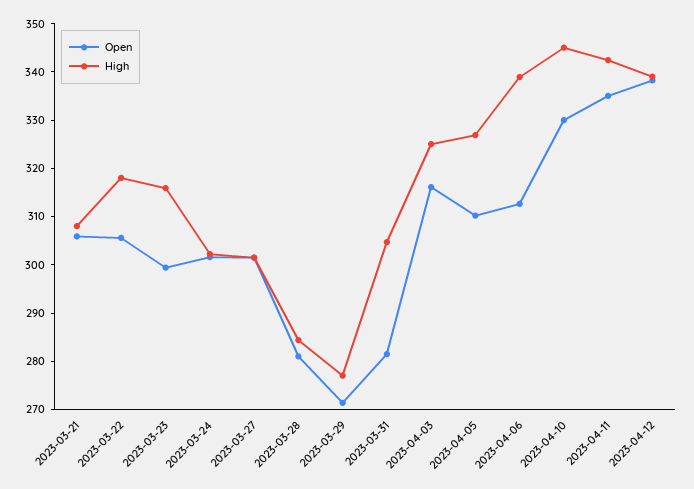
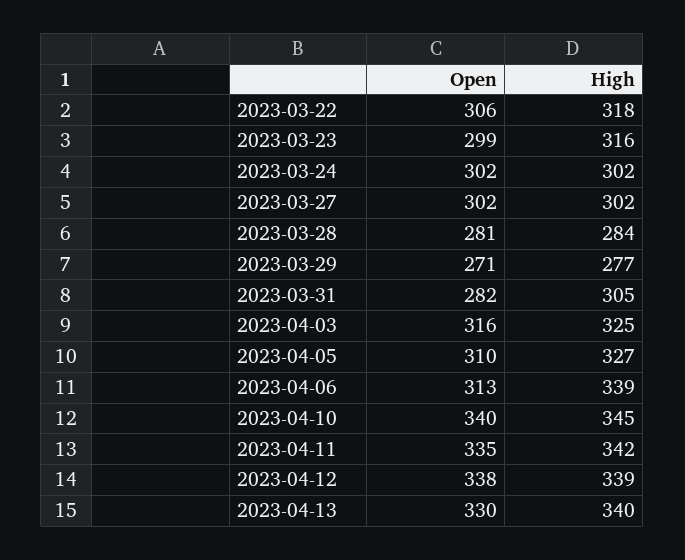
Open, 2023-03-21: 306 -> none
High, 2023-03-21: 308 -> none
Open, 2023-04-10: 330 -> 340
Open, 2023-04-13: none -> 330
High, 2023-04-13: none -> 340

